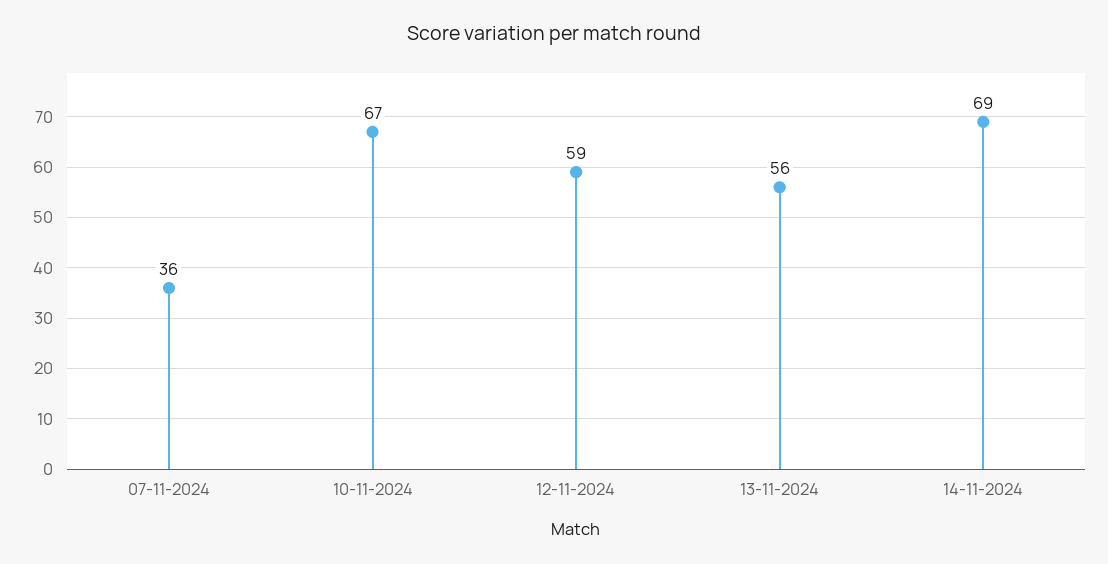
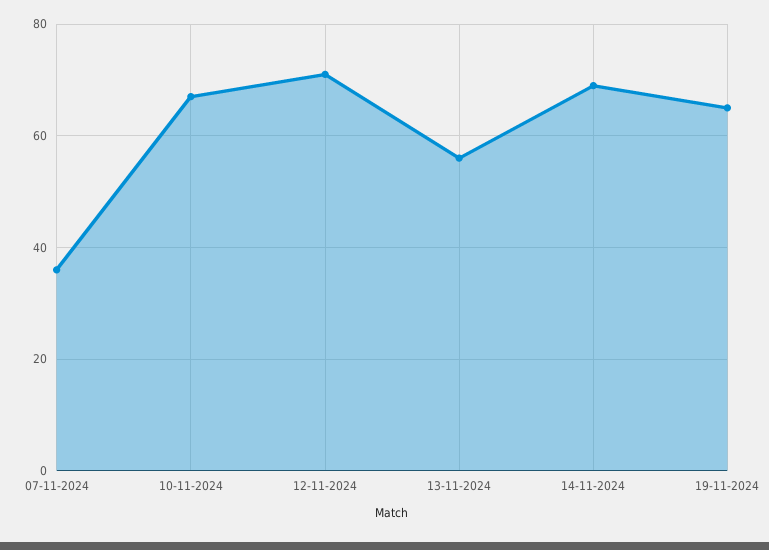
12-11-2024: 59 -> 70
19-11-2024: none -> 65

